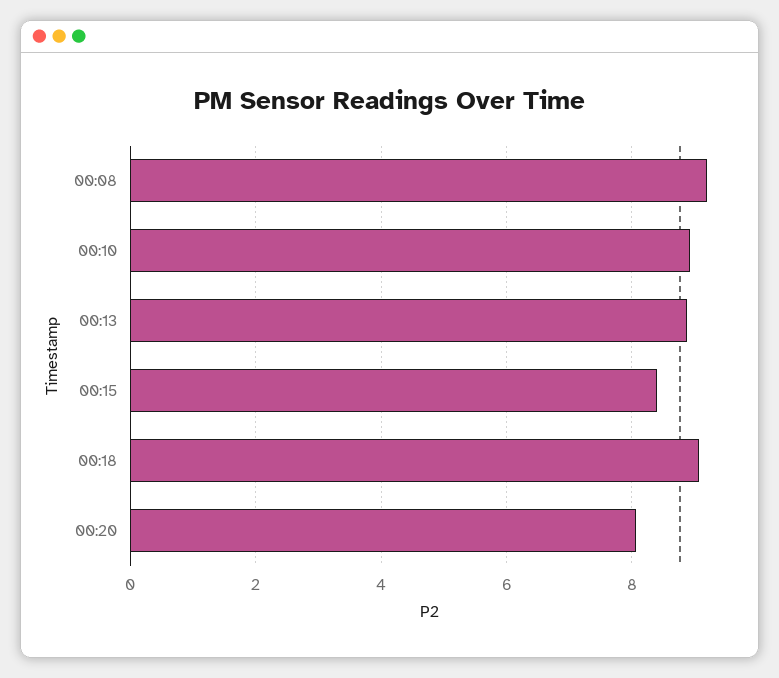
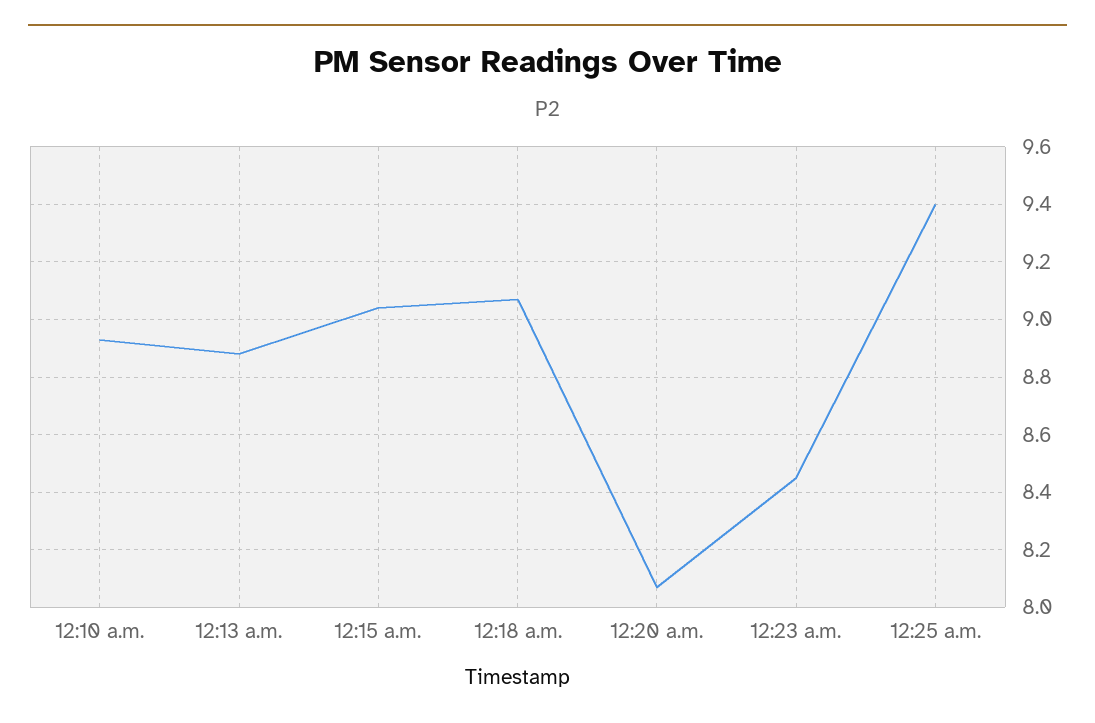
00:08: 9.2 -> none
00:15: 8.4 -> 9.05
12:23 a.m.: none -> 8.45
12:25 a.m.: none -> 9.4

